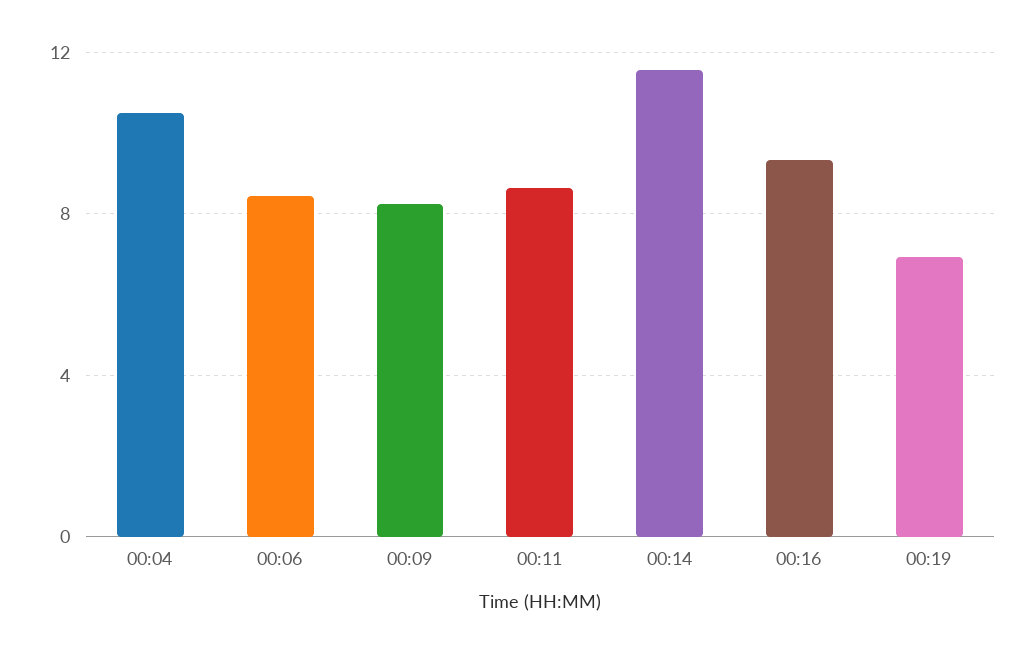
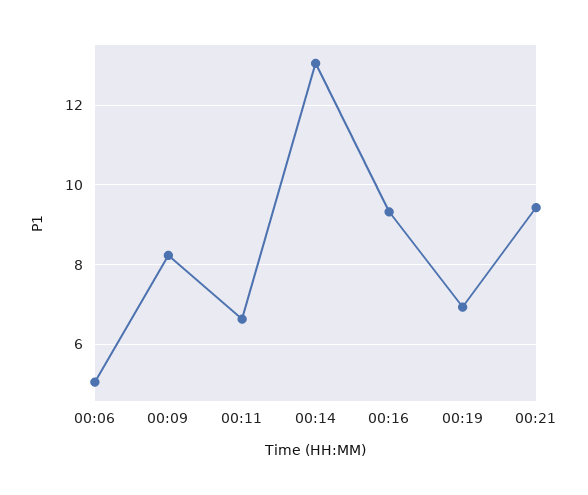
00:04: 10.5 -> none
00:06: 8.5 -> 5
00:11: 8.5 -> 6.6
00:14: 11.5 -> 13
00:21: none -> 9.4

